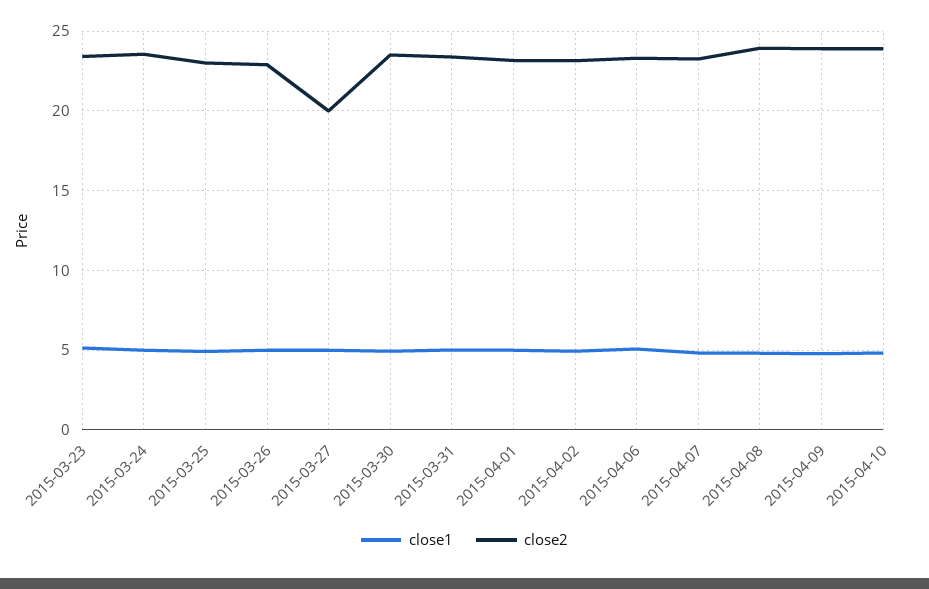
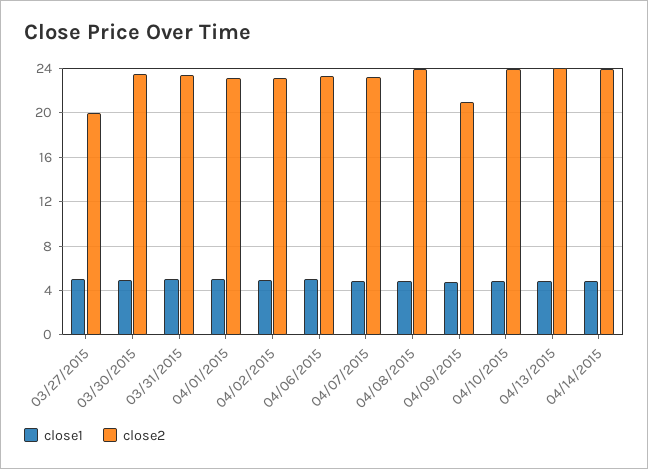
close1, 2015-03-23: 5 -> none
close2, 2015-03-23: 23.5 -> none
close1, 2015-03-24: 5 -> none
close2, 2015-03-24: 23.5 -> none
close1, 2015-03-25: 5 -> none
close2, 2015-03-25: 23 -> none
close1, 2015-03-26: 5 -> none
close2, 2015-03-26: 23 -> none
close2, 2015-04-09: 24 -> 21
close1, 04/13/2015: none -> 5
close2, 04/13/2015: none -> 24
close1, 04/14/2015: none -> 5
close2, 04/14/2015: none -> 24

